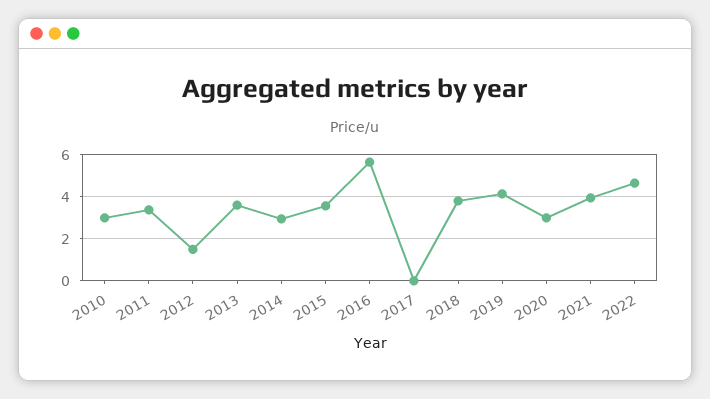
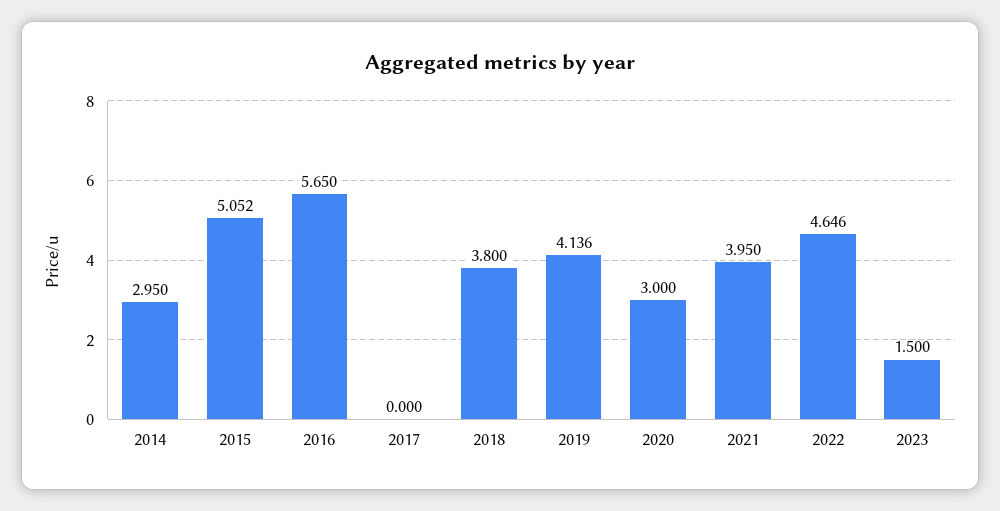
2010: 3 -> none
2011: 3.5 -> none
2012: 1.5 -> none
2013: 3.5 -> none
2015: 3.5 -> 5.052
2023: none -> 1.5

